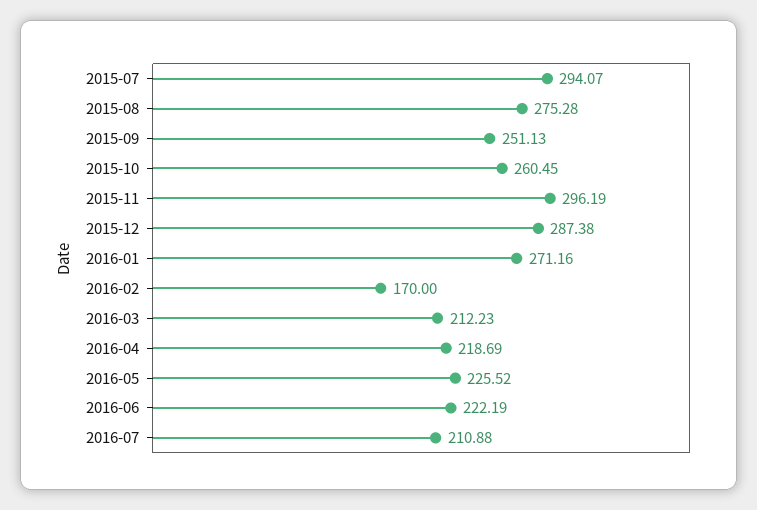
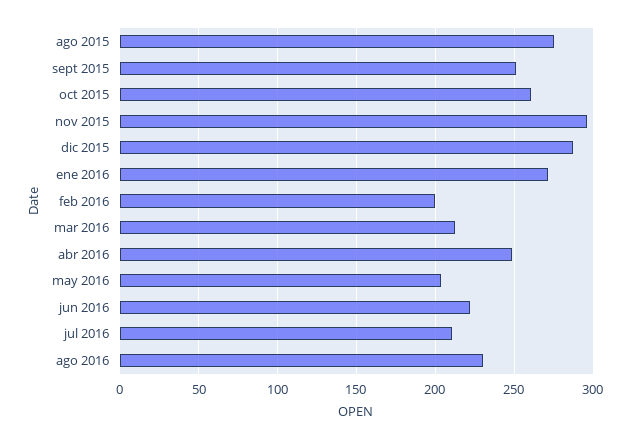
2015-07: 294.07 -> none
2016-02: 170 -> 200
2016-04: 218.69 -> 250
2016-05: 225.52 -> 205
ago 2016: none -> 230

